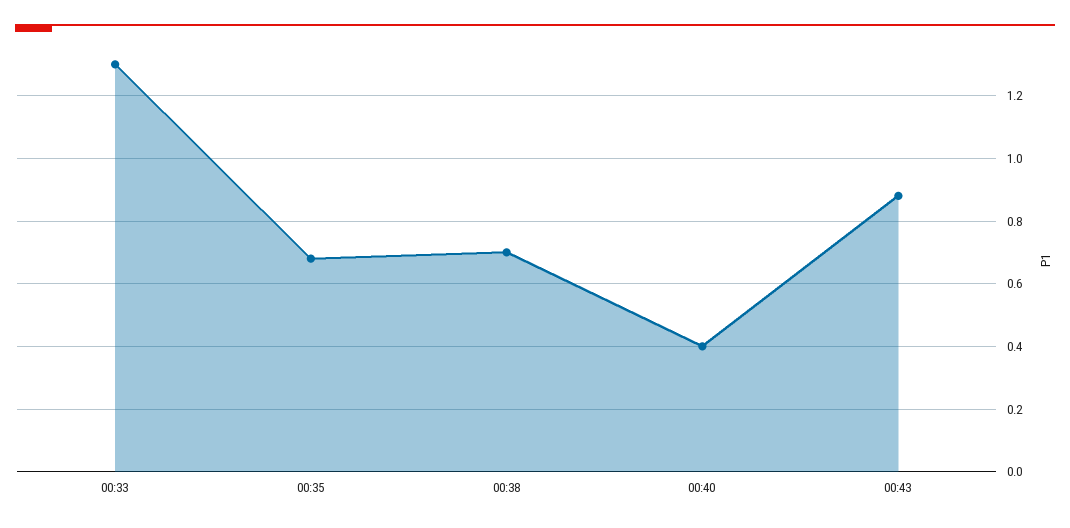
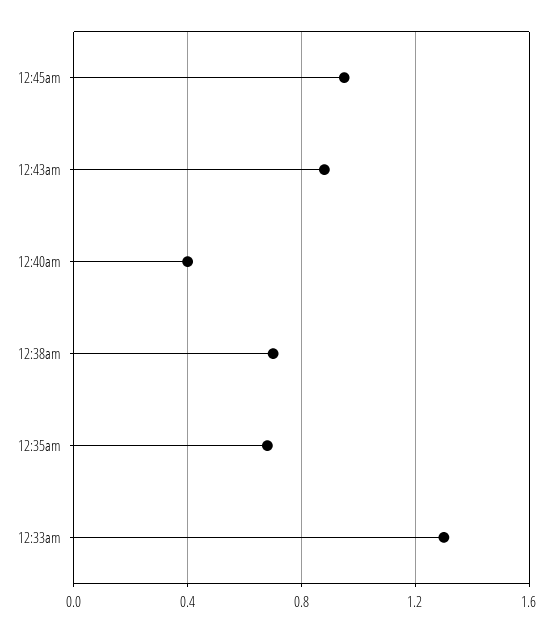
12:45am: none -> 0.95

